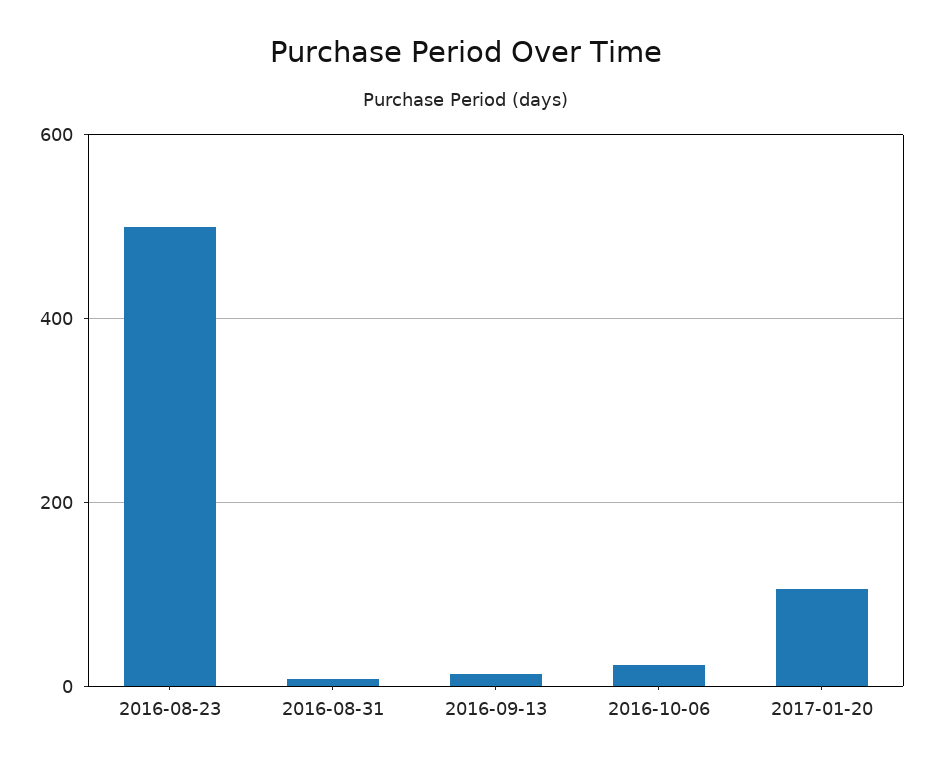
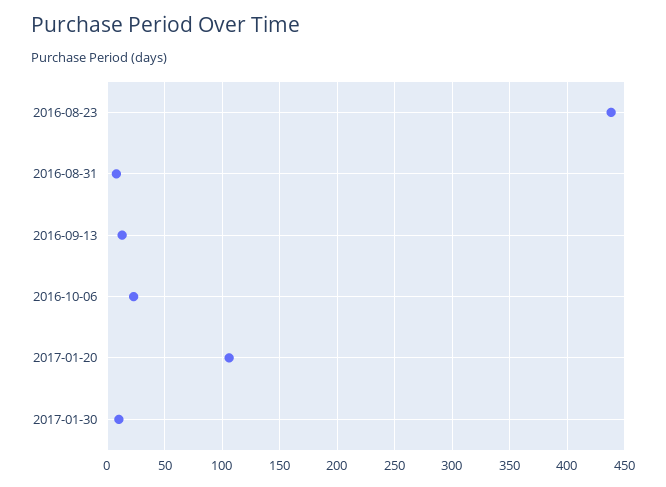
2016-08-23: 500 -> 440
2017-01-30: none -> 10

